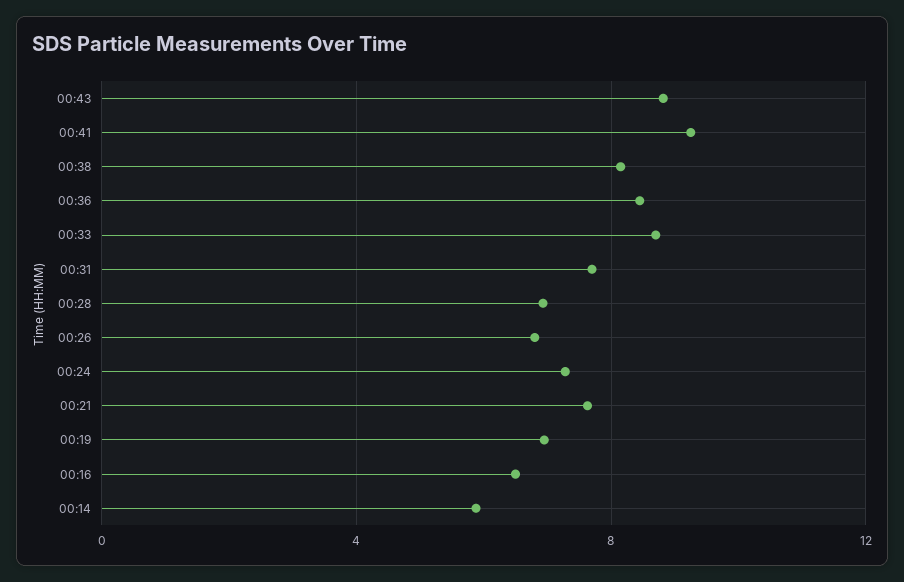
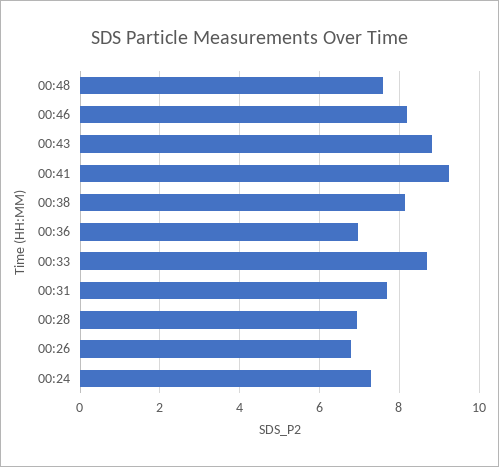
00:36: 8.5 -> 7
00:21: 7.5 -> none
00:19: 7 -> none
00:16: 6.5 -> none
00:14: 6 -> none
00:48: none -> 7.6
00:46: none -> 8.2

